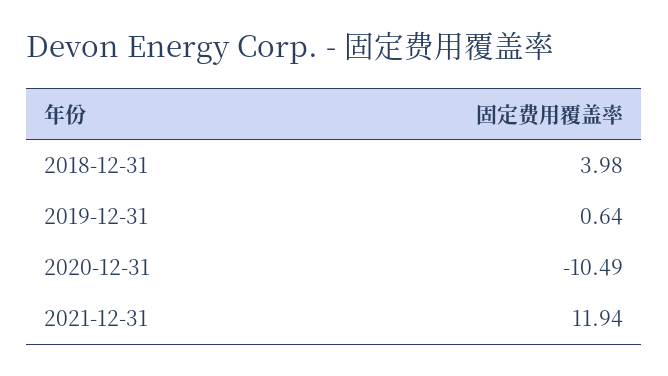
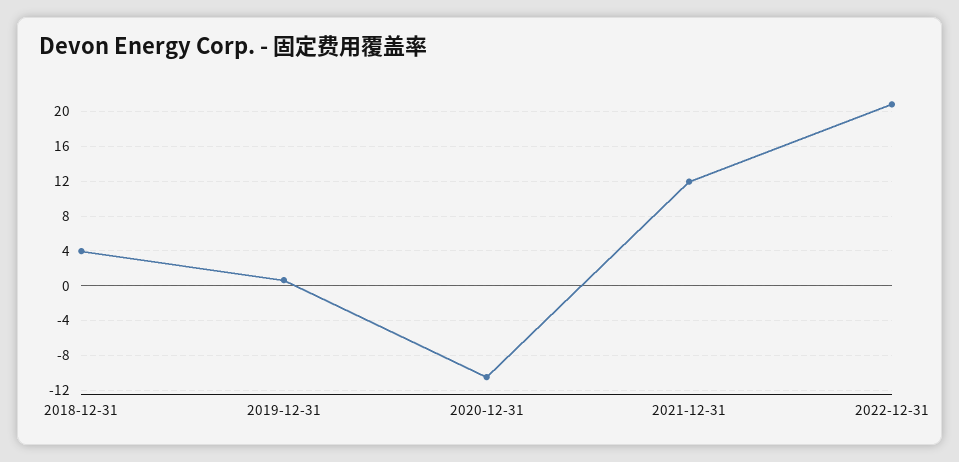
2022-12-31: none -> 21

